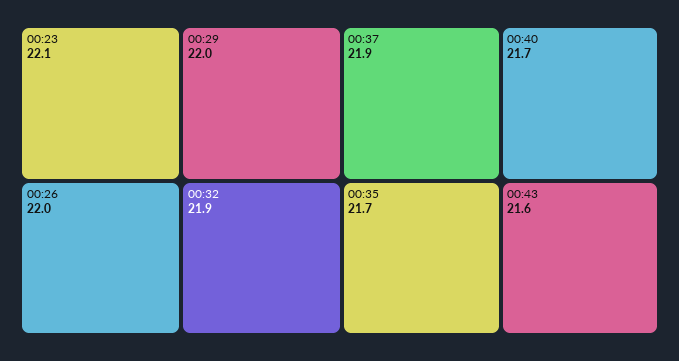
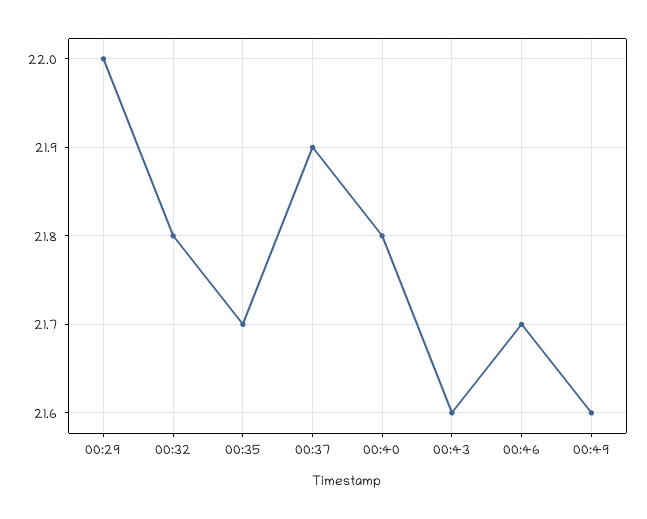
00:23: 22.1 -> none
00:26: 22 -> none
00:32: 21.9 -> 21.8
00:40: 21.7 -> 21.8
00:46: none -> 21.7
00:49: none -> 21.6

